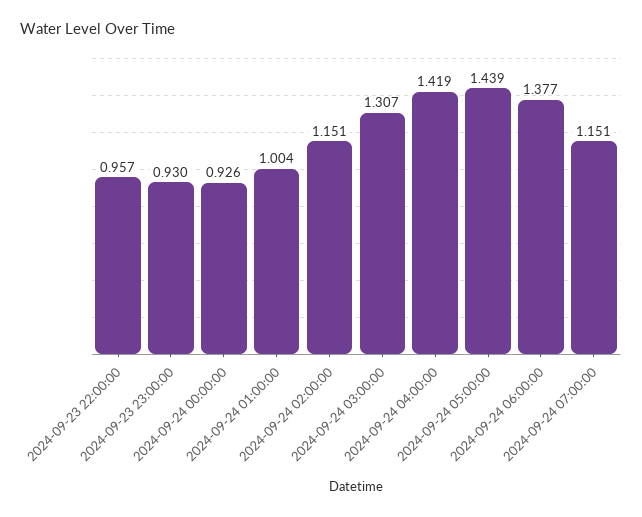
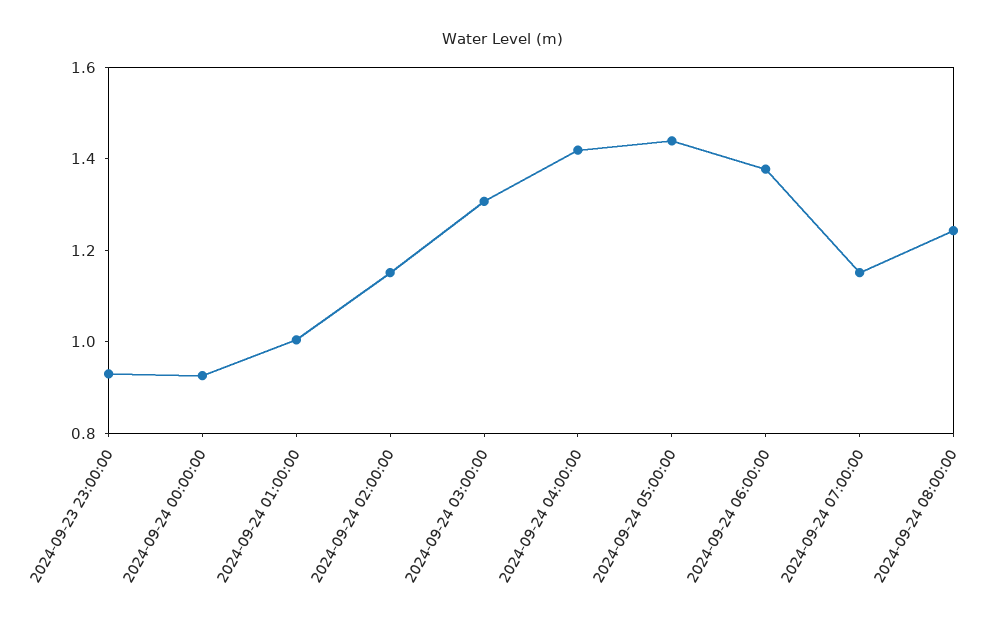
2024-09-23 22:00:00: 0.957 -> none
2024-09-24 08:00:00: none -> 1.25

